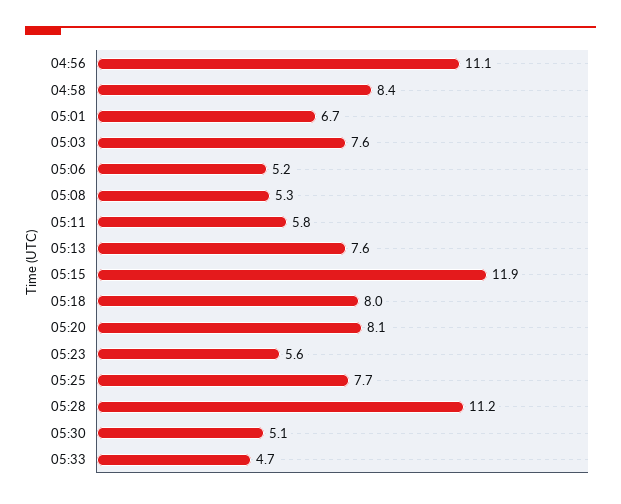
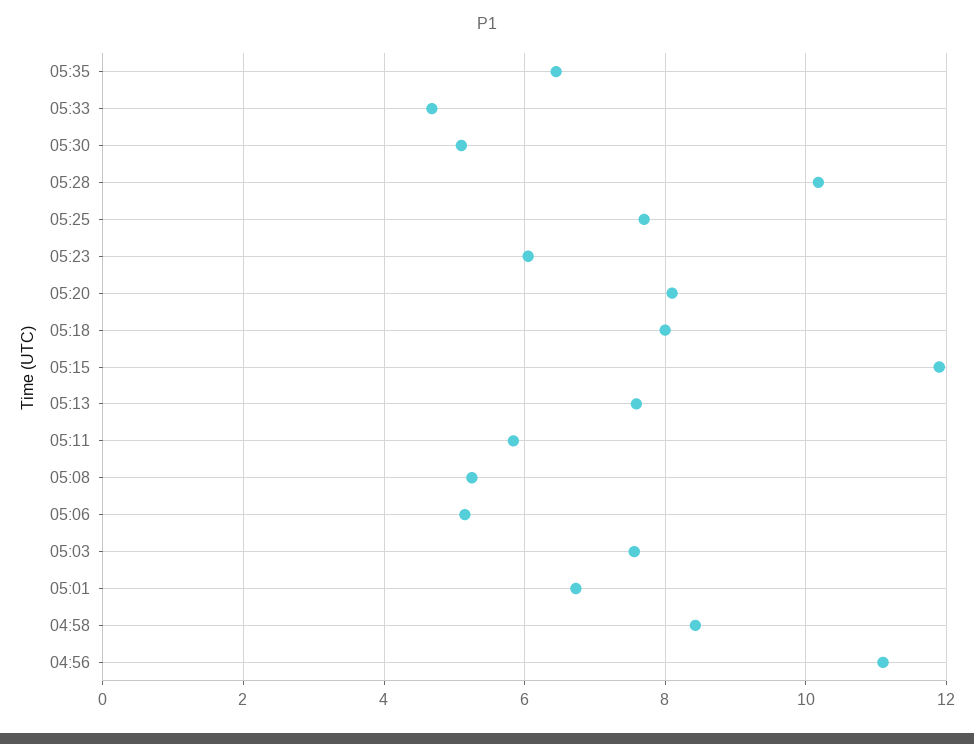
05:23: 5.6 -> 6
05:28: 11.2 -> 10.2
05:35: none -> 6.4

